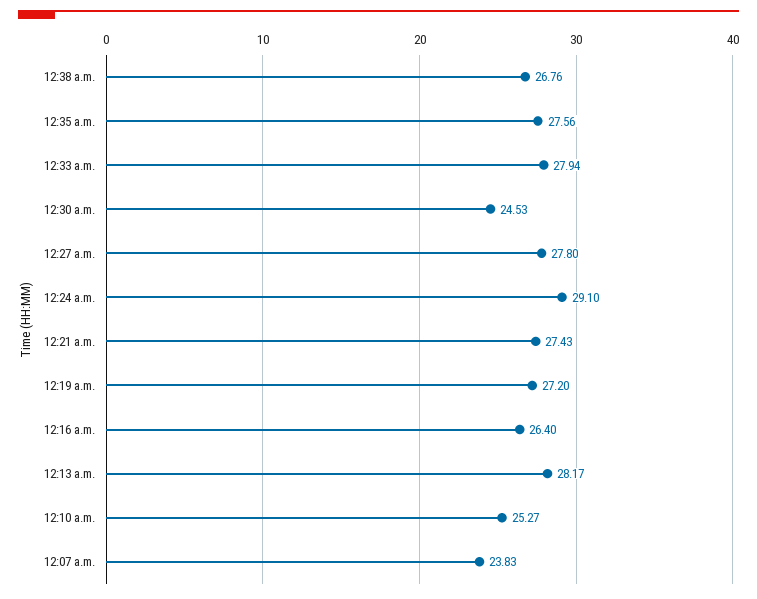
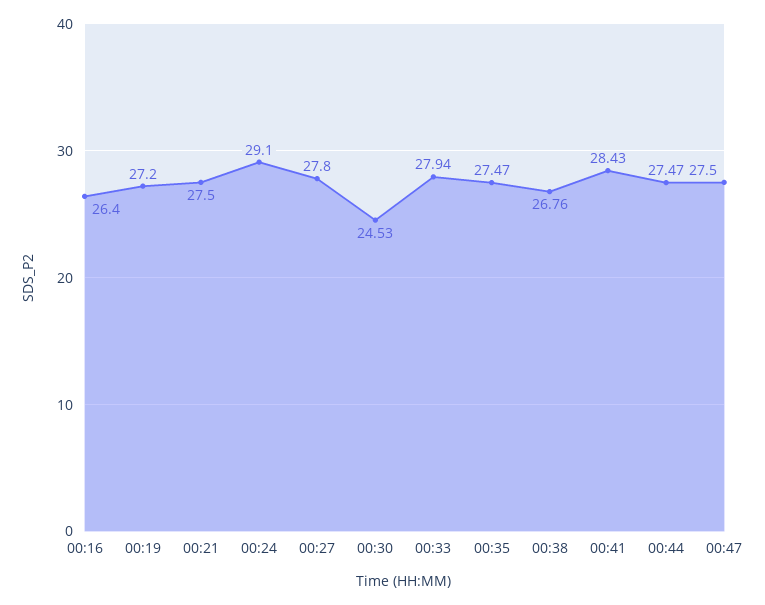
12:35 a.m.: 27.56 -> 27.47
12:21 a.m.: 27.43 -> 27.5
12:13 a.m.: 28.17 -> none
12:10 a.m.: 25.27 -> none
12:07 a.m.: 23.83 -> none
00:41: none -> 28.43
00:44: none -> 27.47
00:47: none -> 27.5

